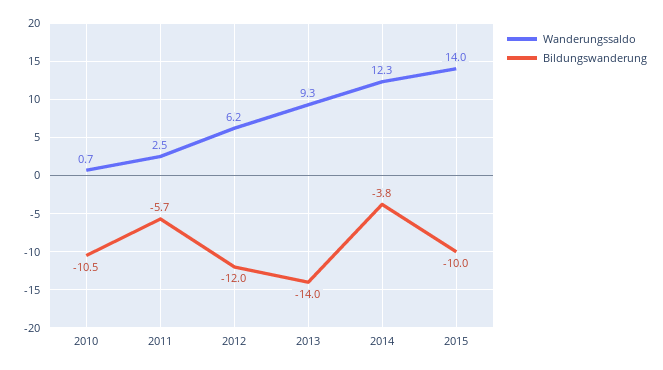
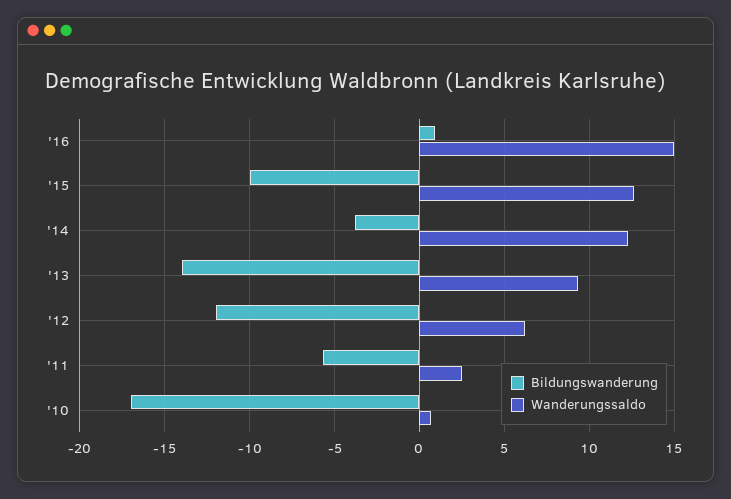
Bildungswanderung, 2010: -10.5 -> -17
Wanderungssaldo, 2015: 14 -> 12.5
Bildungswanderung, '16: none -> 1
Wanderungssaldo, '16: none -> 15

